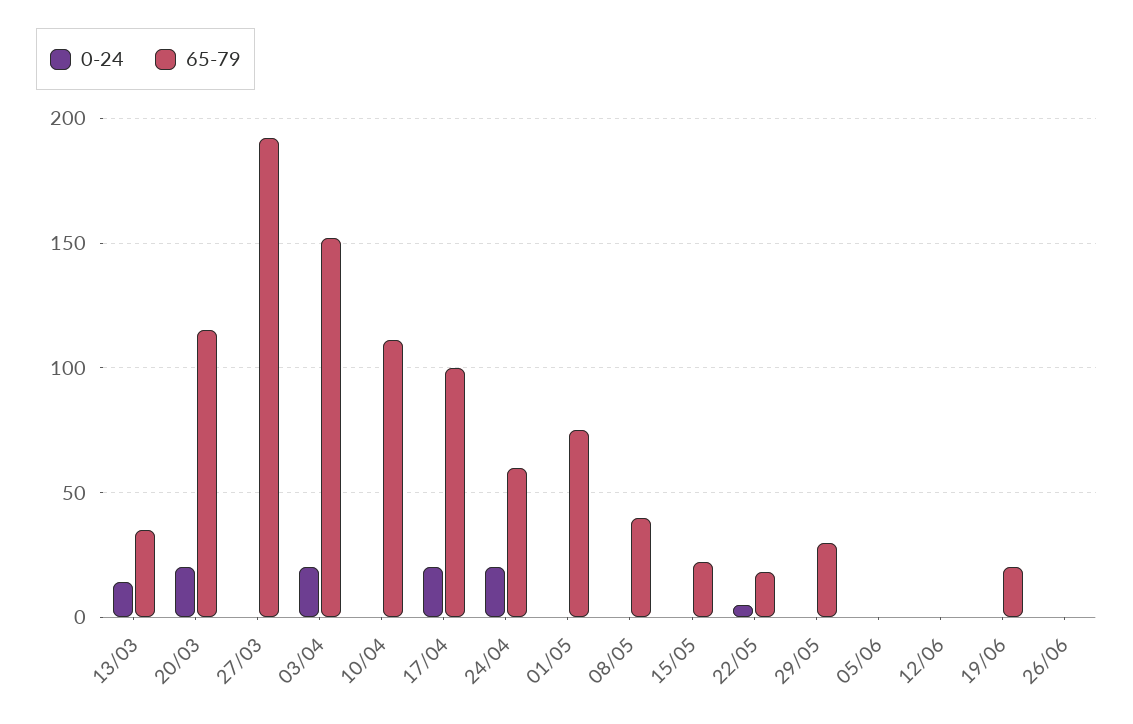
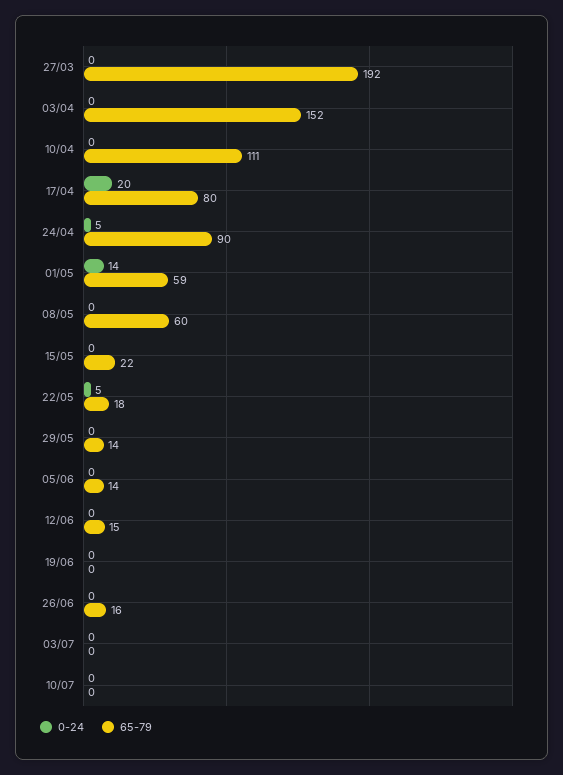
0-24, 13/03: 15 -> none
65-79, 13/03: 35 -> none
0-24, 20/03: 20 -> none
65-79, 20/03: 115 -> none
0-24, 03/04: 20 -> 0
65-79, 17/04: 100 -> 80
0-24, 24/04: 20 -> 5
65-79, 24/04: 60 -> 90
0-24, 01/05: 0 -> 14
65-79, 01/05: 75 -> 59
65-79, 08/05: 40 -> 60
65-79, 29/05: 30 -> 14
65-79, 05/06: 0 -> 14
65-79, 12/06: 0 -> 15
65-79, 19/06: 20 -> 0
65-79, 26/06: 0 -> 16
0-24, 03/07: none -> 0
65-79, 03/07: none -> 0
0-24, 10/07: none -> 0
65-79, 10/07: none -> 0

